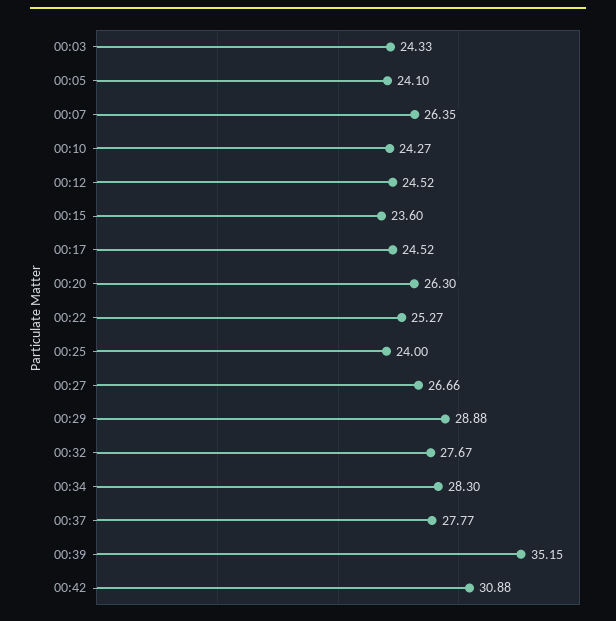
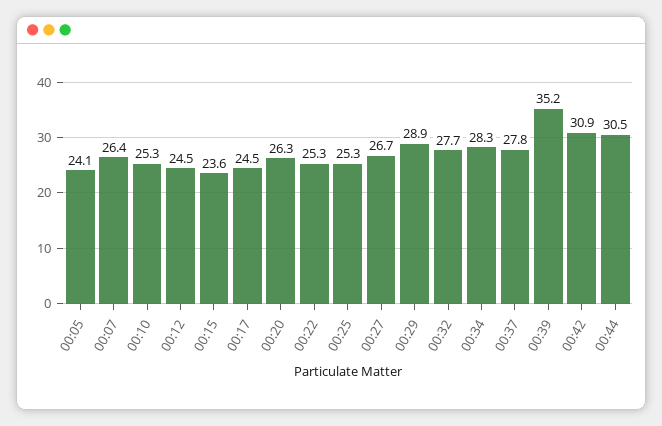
00:03: 24.33 -> none
00:10: 24.27 -> 25.3
00:25: 24 -> 25.3
00:44: none -> 30.5

